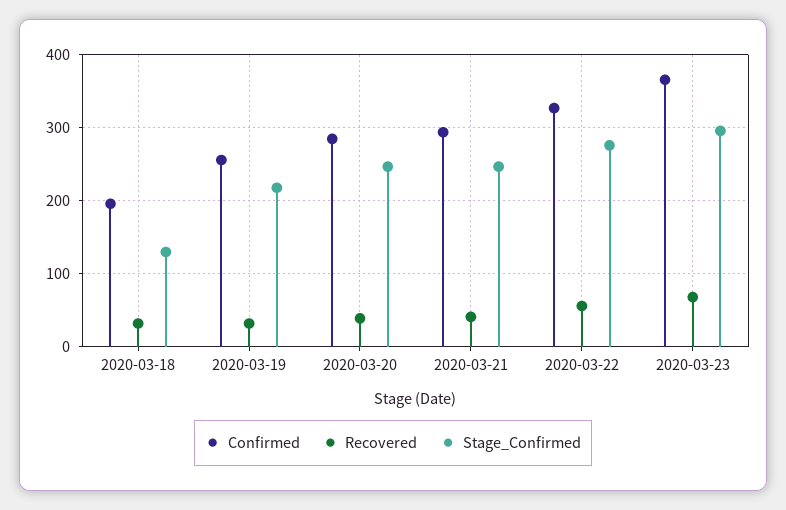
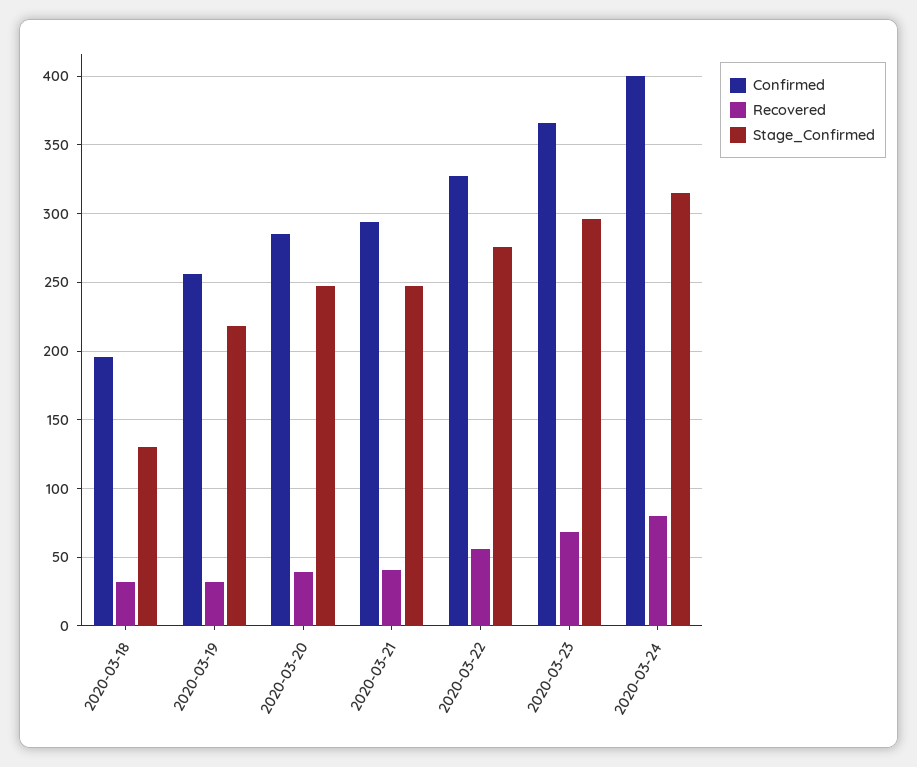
Confirmed, 2020-03-24: none -> 400
Recovered, 2020-03-24: none -> 80
Stage_Confirmed, 2020-03-24: none -> 315

